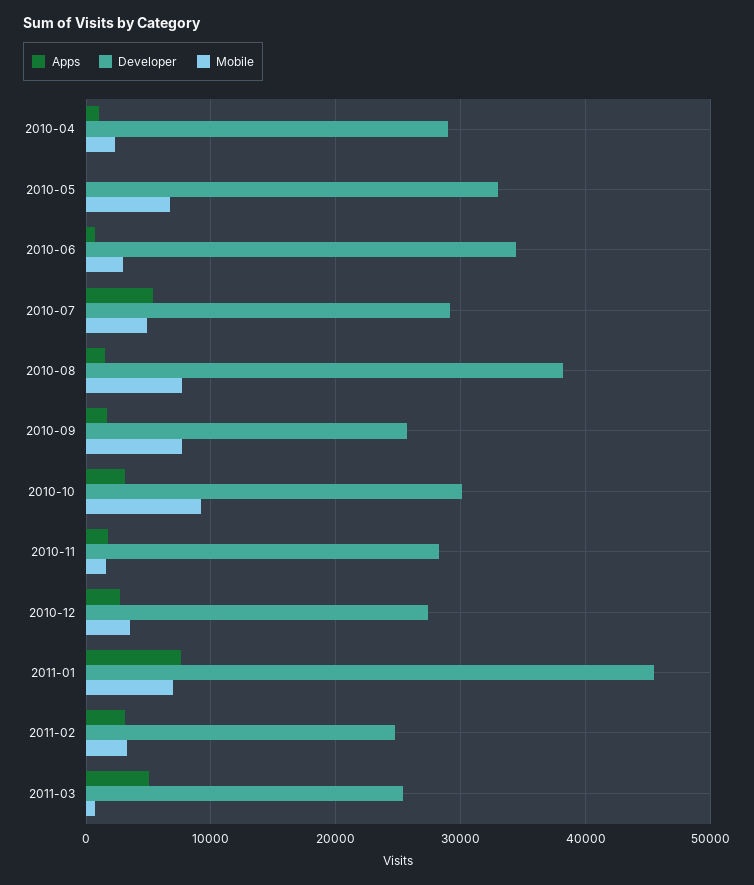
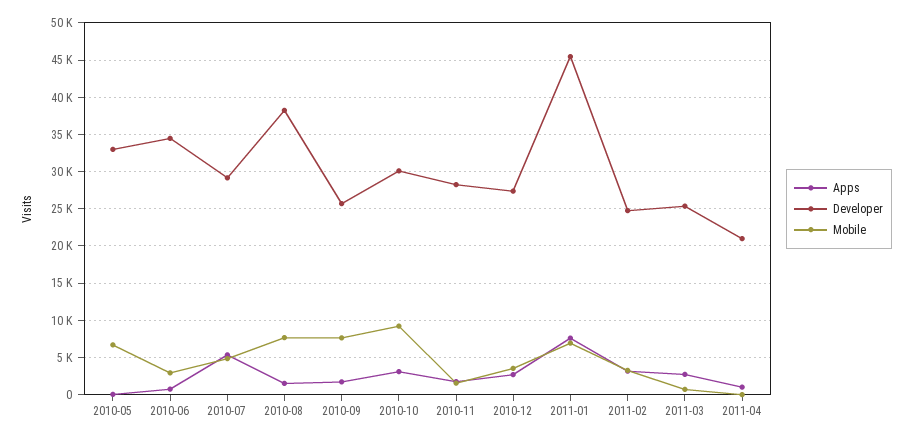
Apps, 2010-04: 1000 -> none
Developer, 2010-04: 29000 -> none
Mobile, 2010-04: 2000 -> none
Apps, 2011-03: 5000 -> 3000
Apps, 2011-04: none -> 1000
Developer, 2011-04: none -> 21000
Mobile, 2011-04: none -> 0

